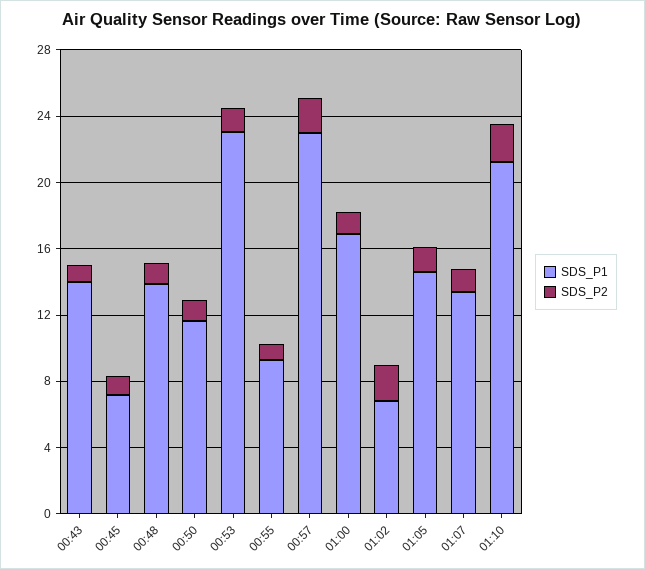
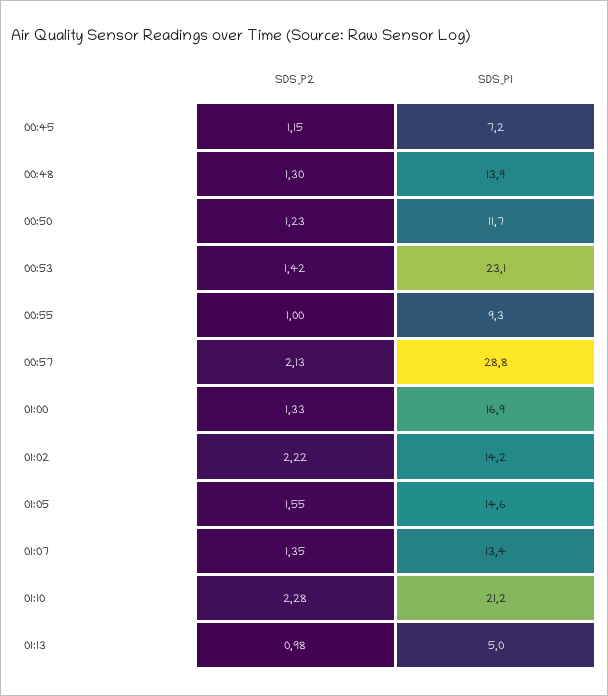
SDS_P1, 00:43: 14 -> none
SDS_P2, 00:43: 1 -> none
SDS_P1, 00:57: 23 -> 28.8
SDS_P1, 01:02: 7 -> 14.2
SDS_P2, 01:13: none -> 0.98
SDS_P1, 01:13: none -> 5

